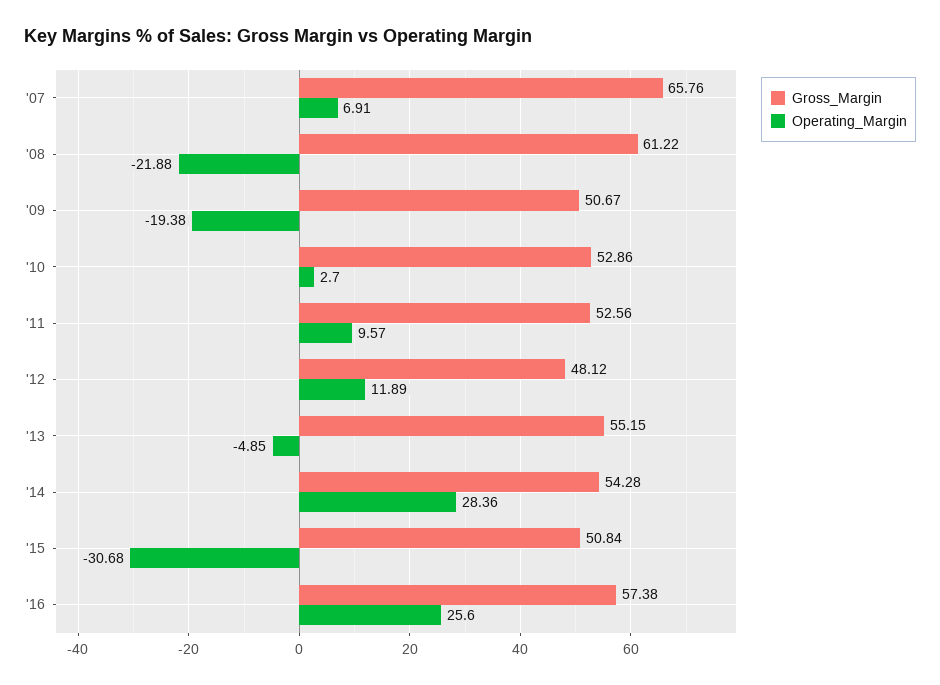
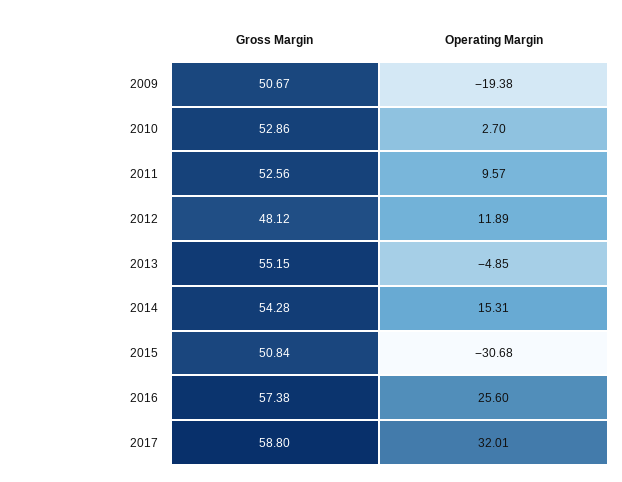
Gross_Margin, '07: 65.76 -> none
Operating_Margin, '07: 6.91 -> none
Gross_Margin, '08: 61.22 -> none
Operating_Margin, '08: -21.88 -> none
Operating_Margin, '14: 28.36 -> 15.31
Gross_Margin, 2017: none -> 58.8
Operating_Margin, 2017: none -> 32.01

